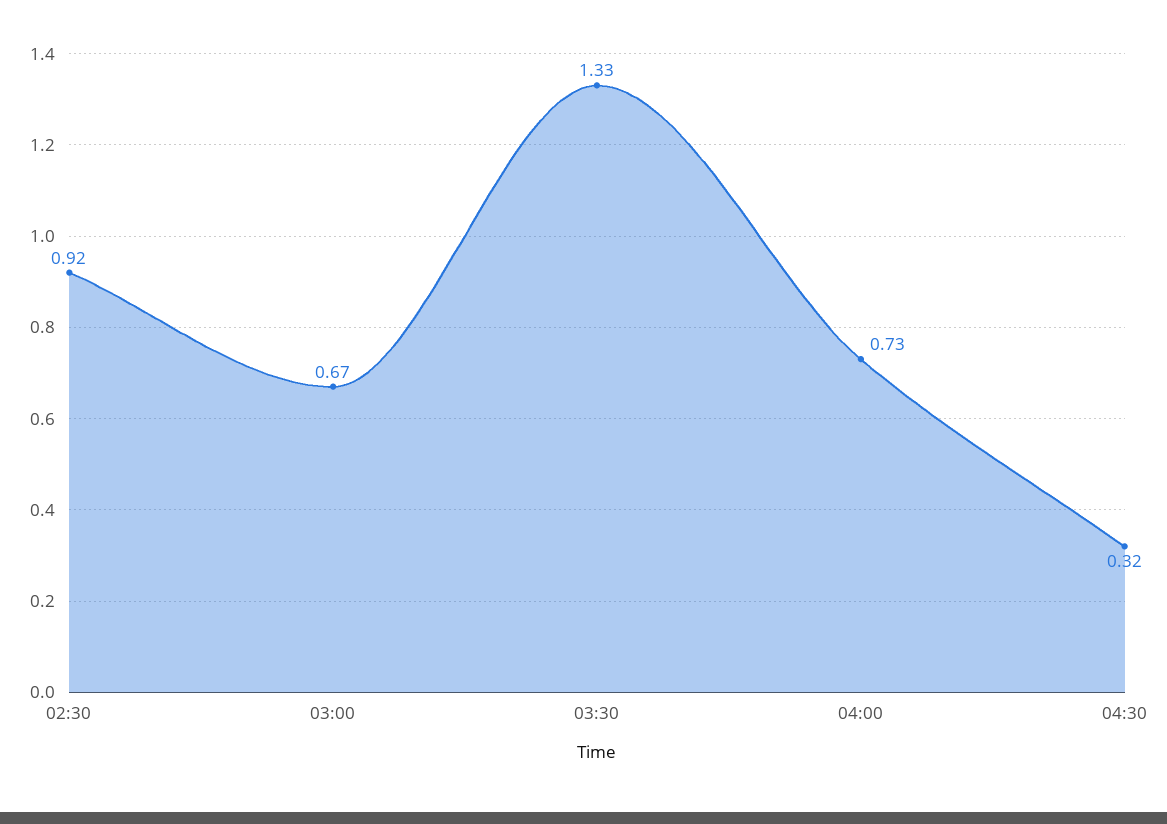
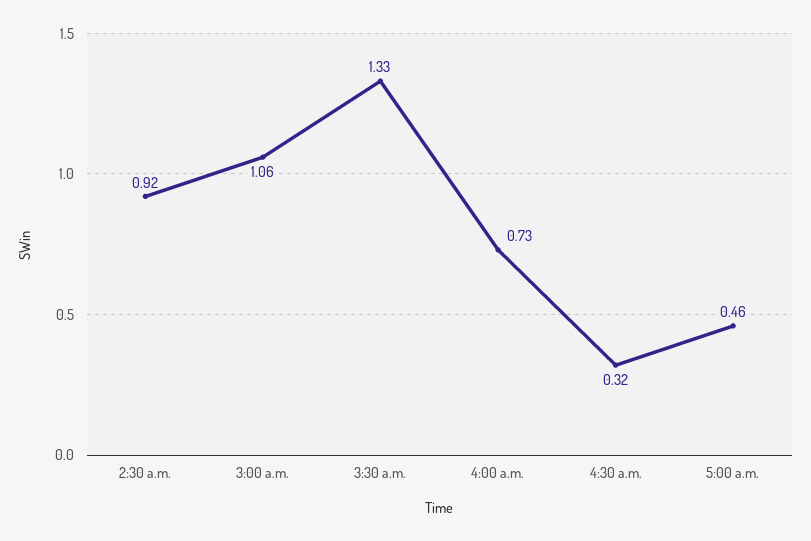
03:00: 0.67 -> 1.06
5:00 a.m.: none -> 0.46

